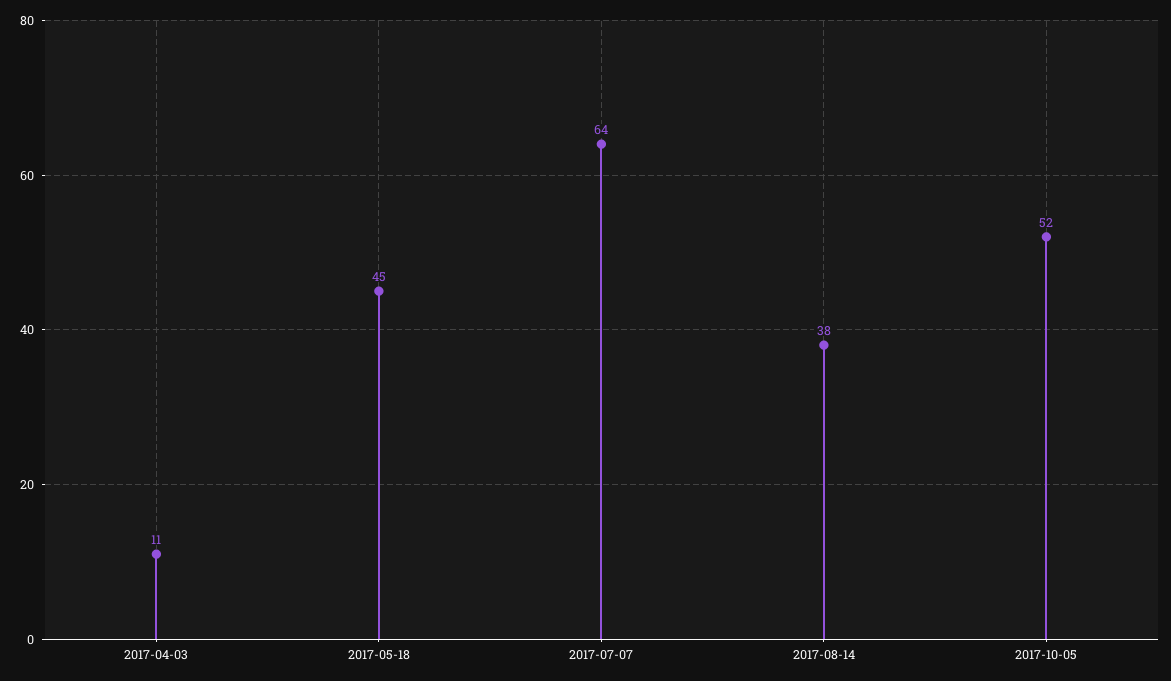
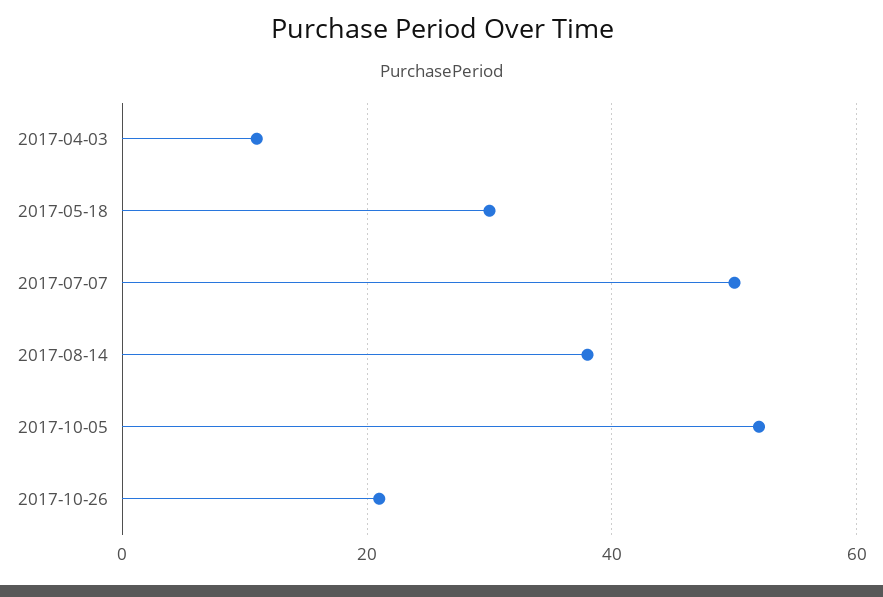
2017-05-18: 45 -> 30
2017-07-07: 64 -> 50
2017-10-26: none -> 20

